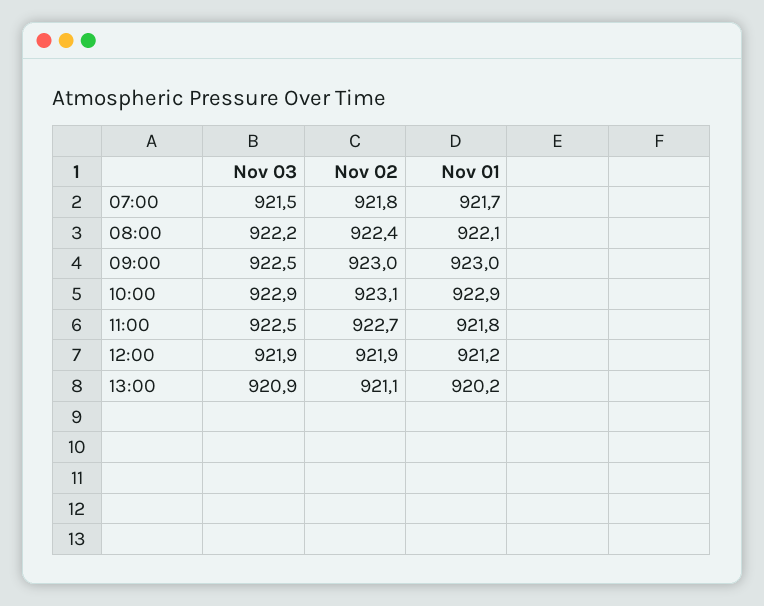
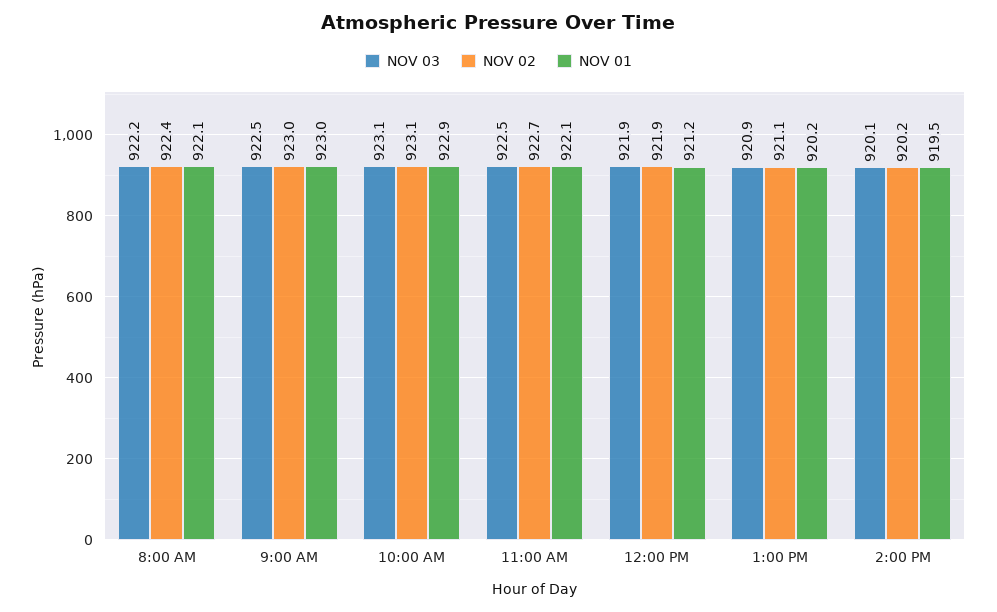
Nov 03, 07:00: 921.5 -> none
Nov 02, 07:00: 921.8 -> none
Nov 01, 07:00: 921.7 -> none
Nov 03, 10:00: 922.9 -> 923.1
Nov 01, 11:00: 921.8 -> 922.1
Nov 03, 2:00 PM: none -> 920.1
Nov 02, 2:00 PM: none -> 920.2
Nov 01, 2:00 PM: none -> 919.5

